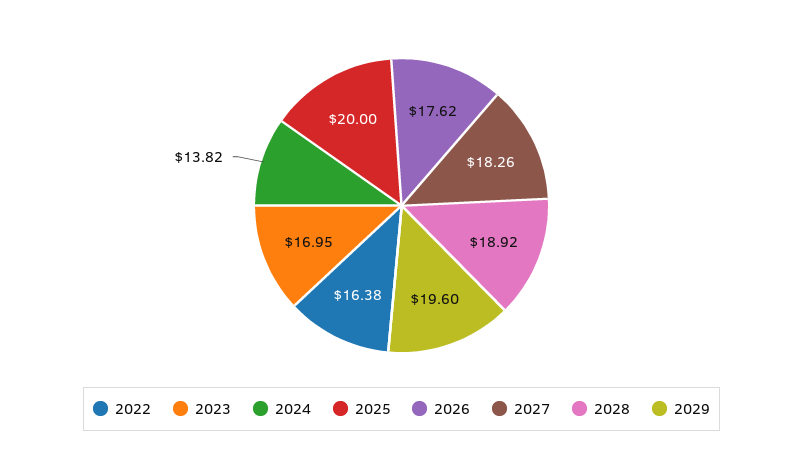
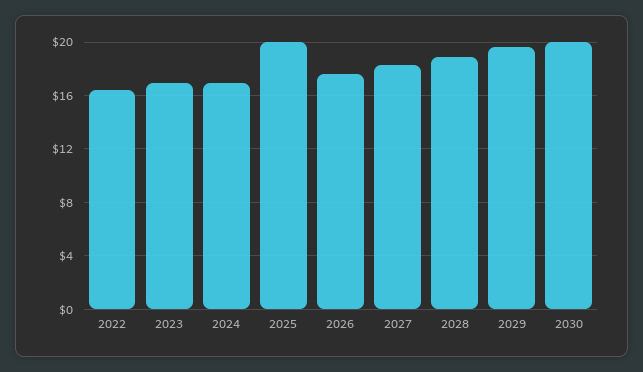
2024: 13.82 -> 17
2030: none -> 20

